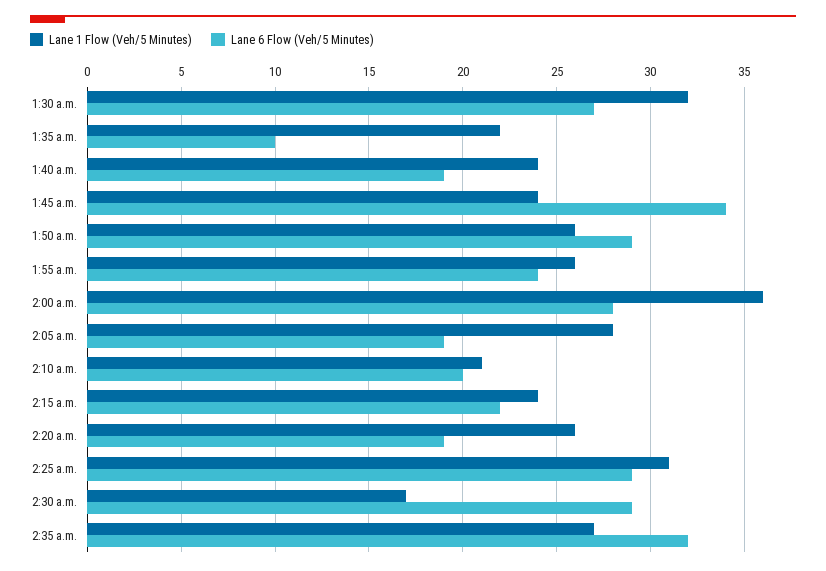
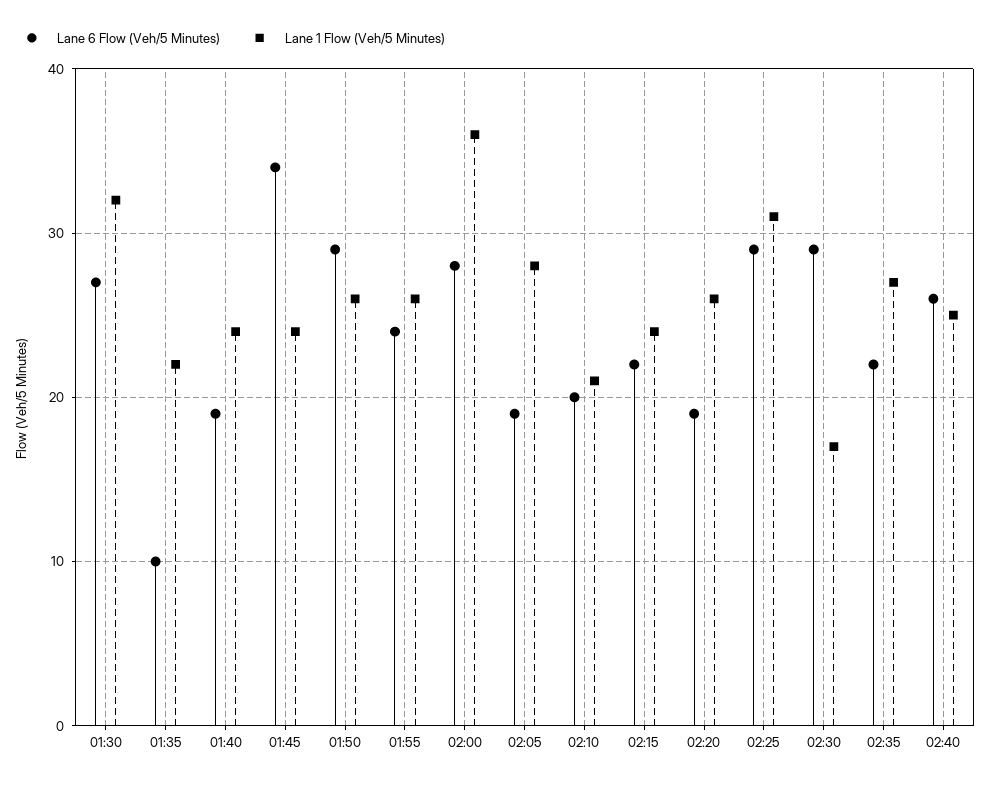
Lane 6 Flow (Veh/5 Minutes), 2:35 a.m.: 32 -> 22
Lane 6 Flow (Veh/5 Minutes), 02:40: none -> 26
Lane 1 Flow (Veh/5 Minutes), 02:40: none -> 25

